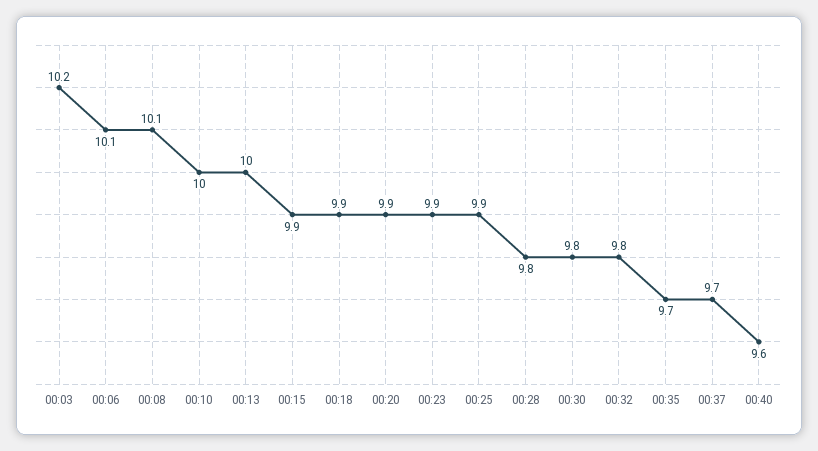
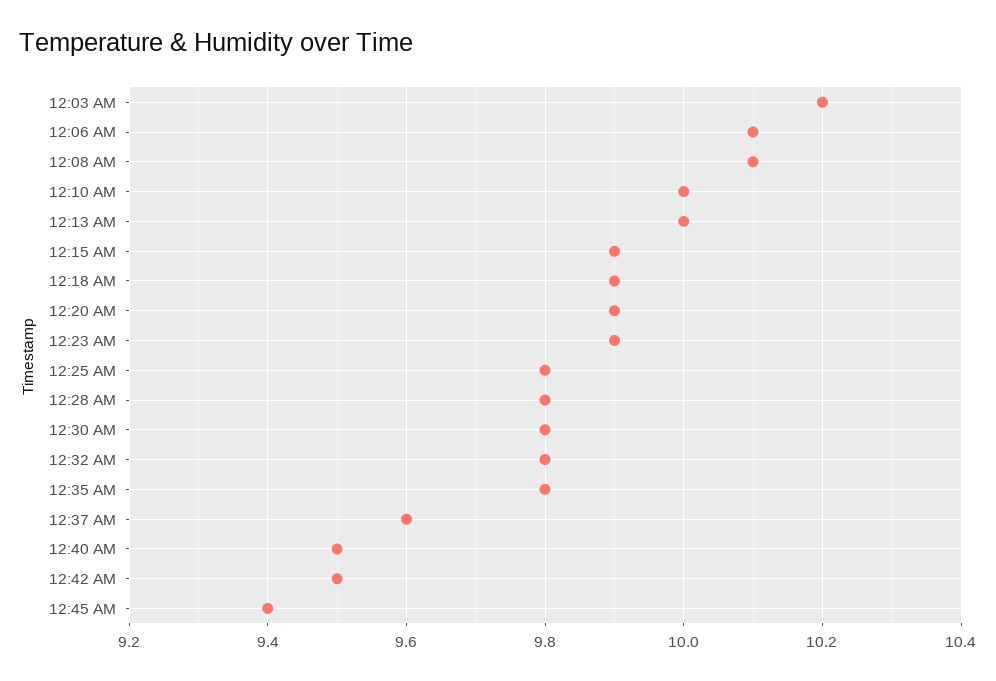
00:25: 9.9 -> 9.8
00:35: 9.7 -> 9.8
00:37: 9.7 -> 9.6
00:40: 9.6 -> 9.5
12:42 AM: none -> 9.5
12:45 AM: none -> 9.4

